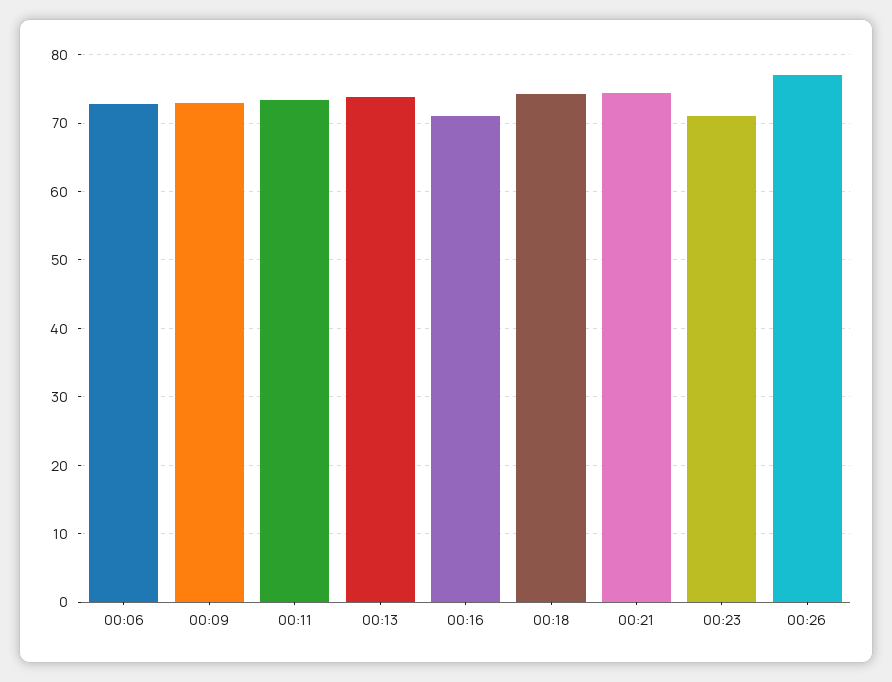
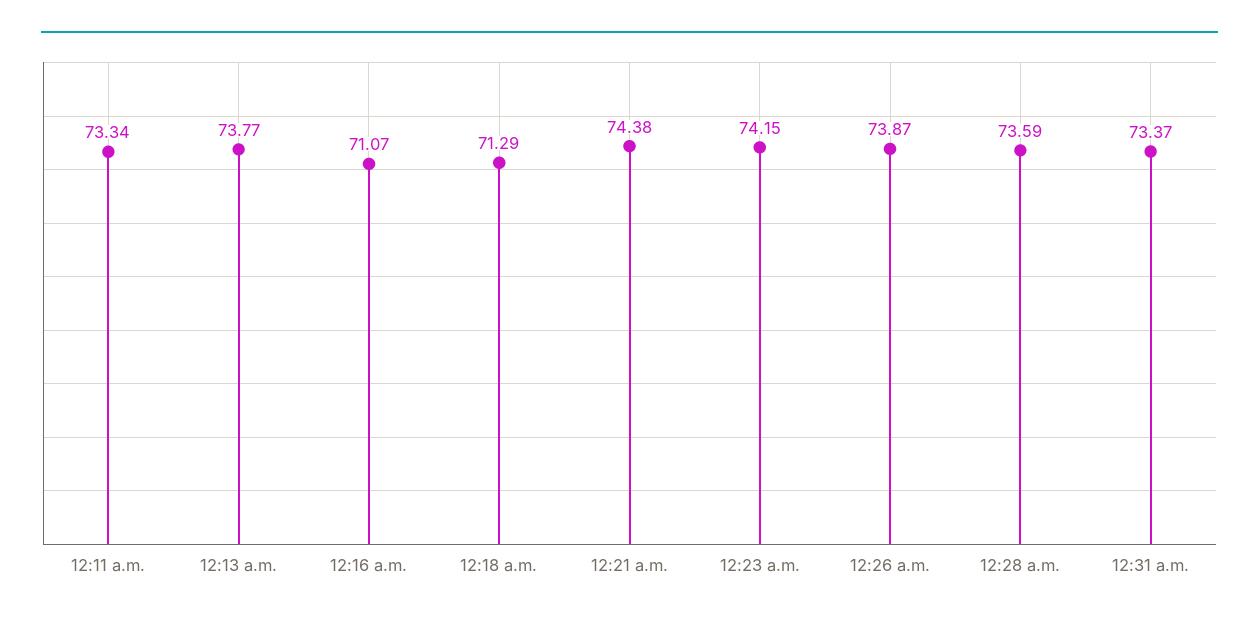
00:06: 73 -> none
00:09: 73 -> none
00:18: 74 -> 71.29
00:23: 71 -> 74.15
00:26: 77 -> 73.87
12:28 a.m.: none -> 73.59
12:31 a.m.: none -> 73.37

